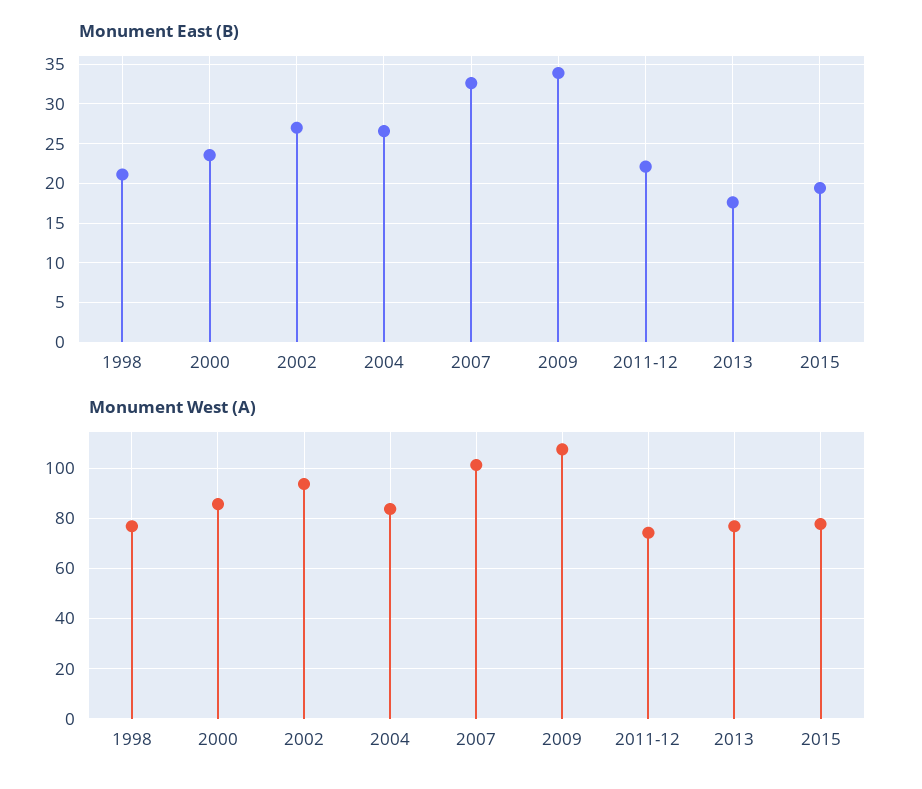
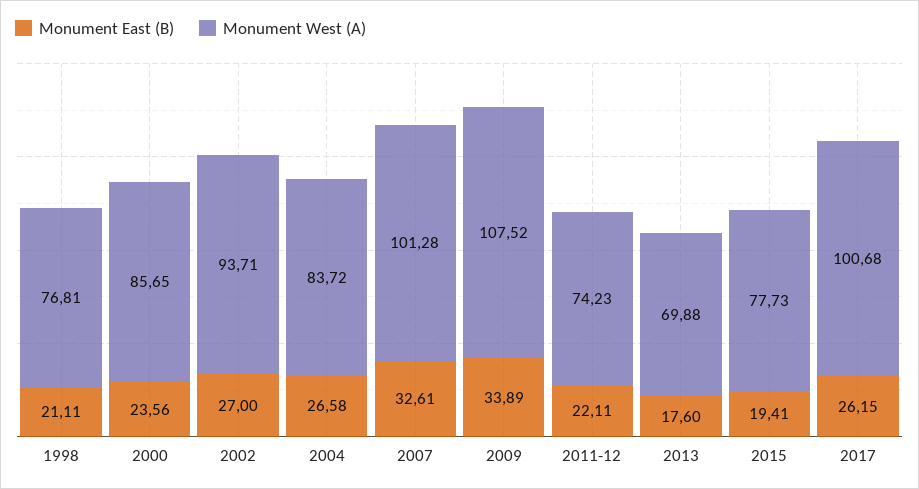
Monument West (A), 2013: 77.5 -> 69.88
Monument East (B), 2017: none -> 26.15
Monument West (A), 2017: none -> 100.68

